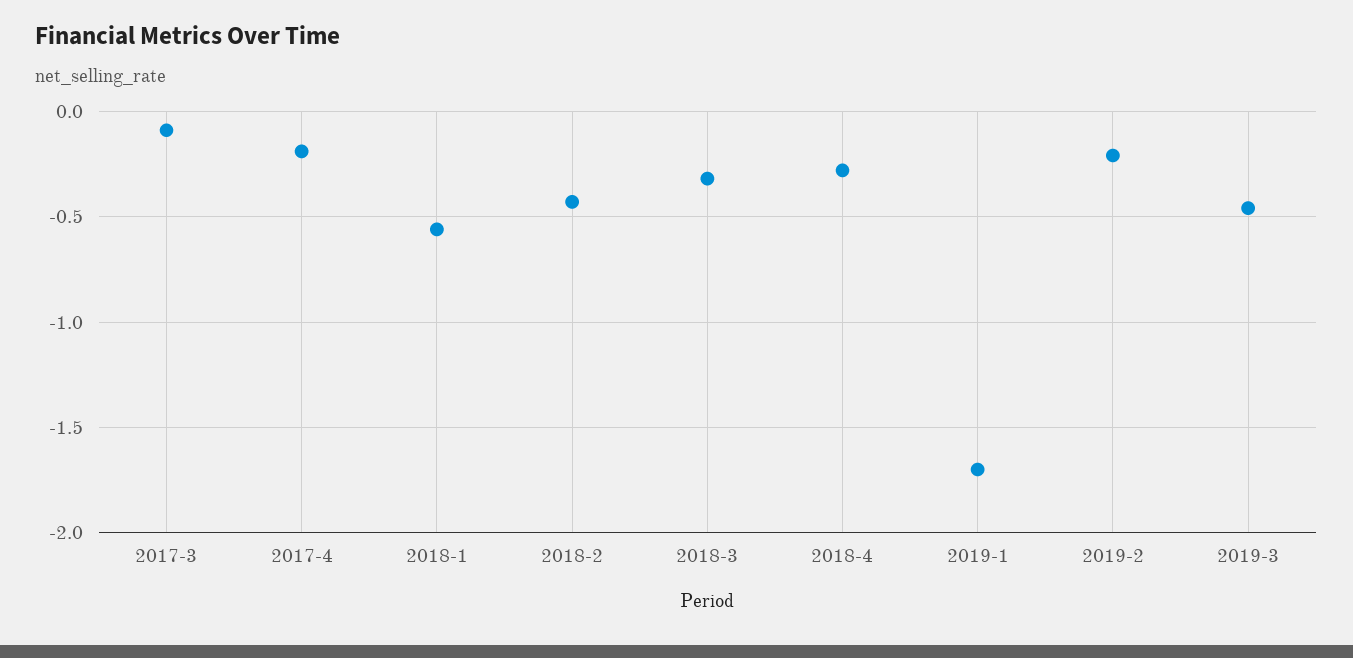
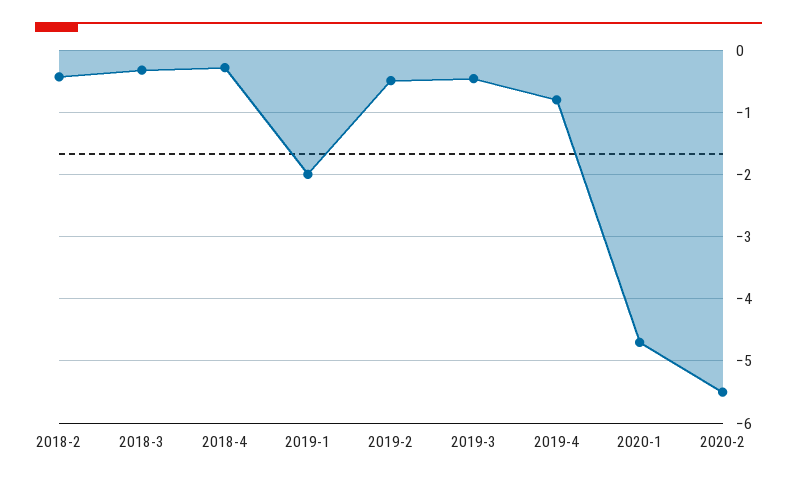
2017-3: -0.1 -> none
2017-4: -0.2 -> none
2018-1: -0.55 -> none
2019-1: -1.7 -> -2
2019-2: -0.2 -> -0.5
2019-4: none -> -0.8
2020-1: none -> -4.7
2020-2: none -> -5.5

